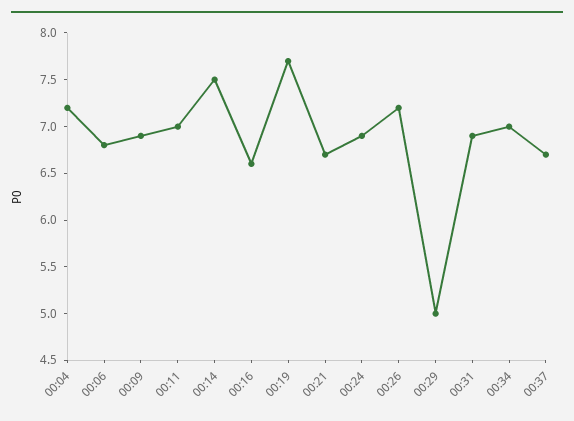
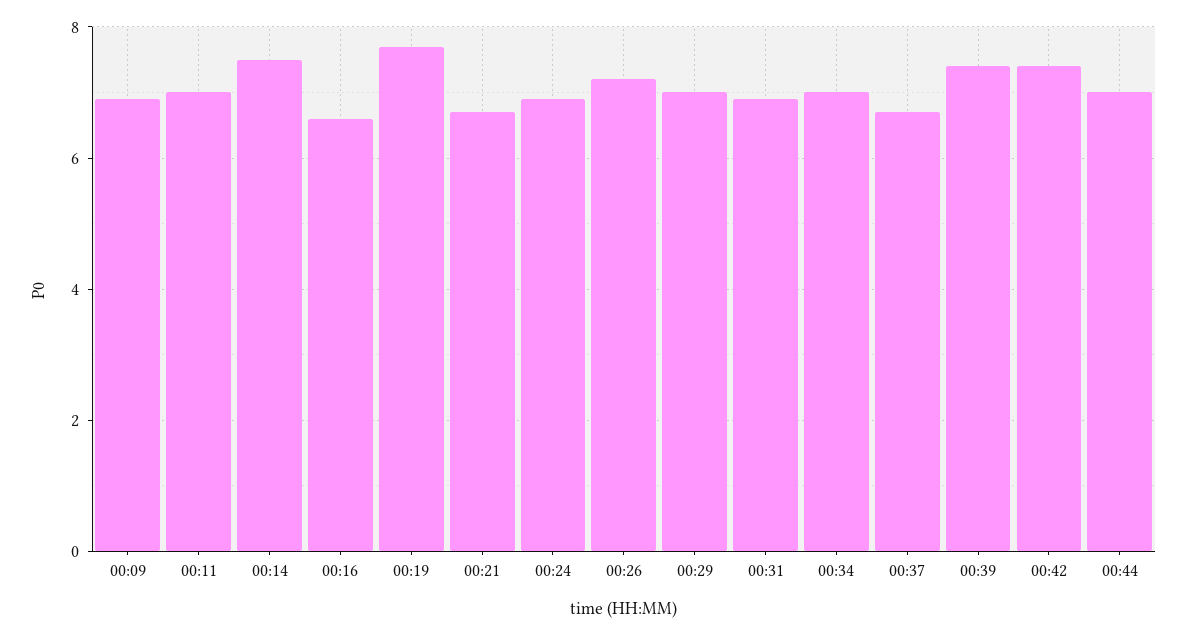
00:04: 7.2 -> none
00:06: 6.8 -> none
00:29: 5 -> 7
00:39: none -> 7.5
00:42: none -> 7.5
00:44: none -> 7

